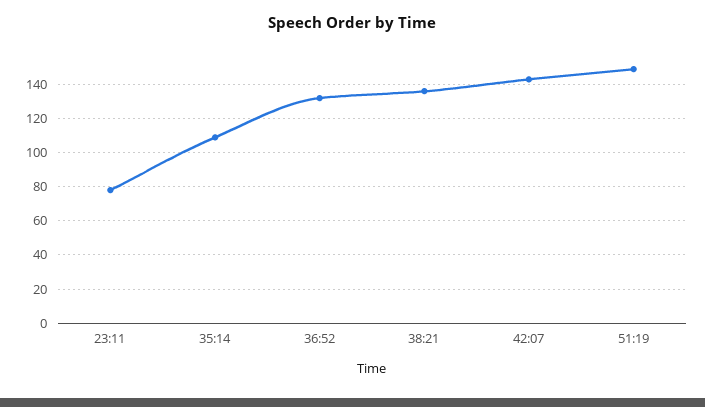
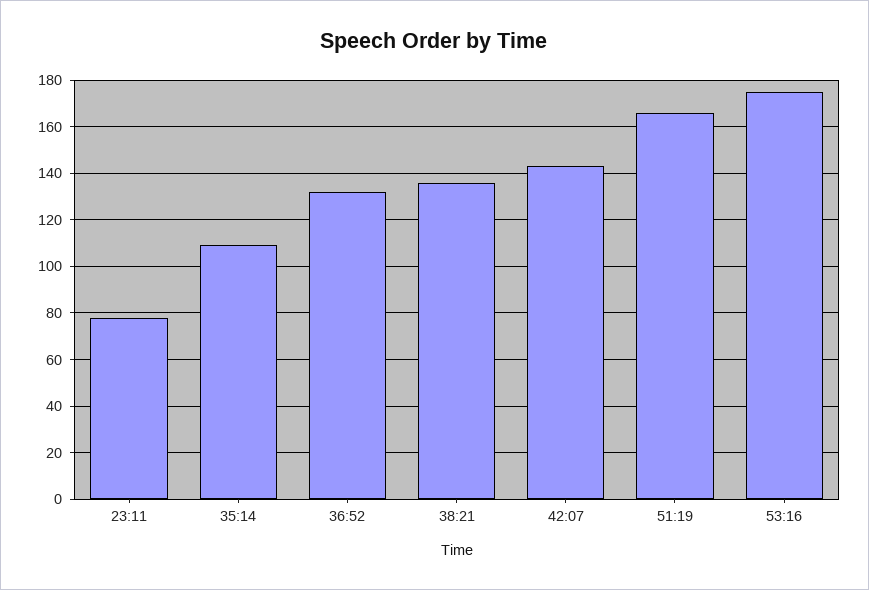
51:19: 150 -> 165
53:16: none -> 175

